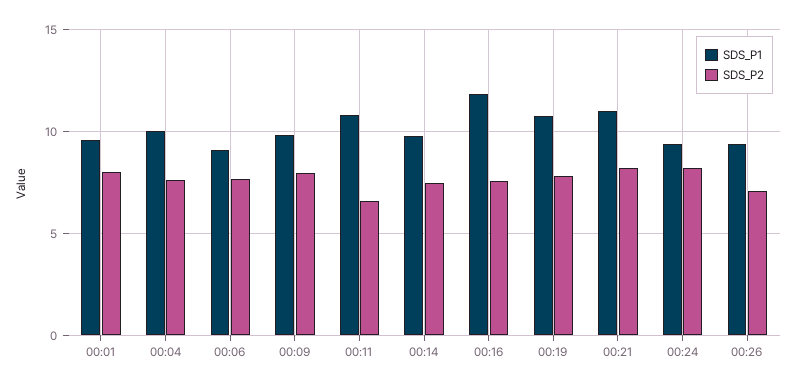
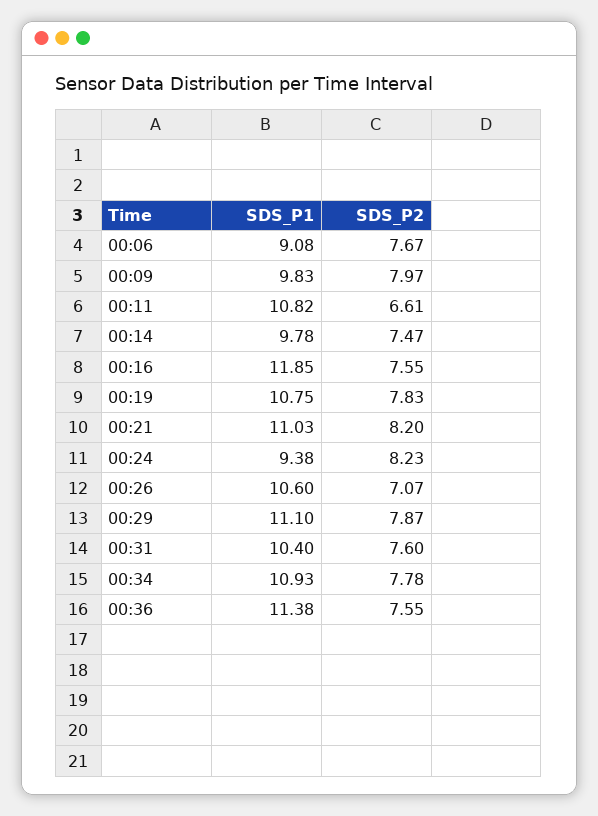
SDS_P1, 00:01: 9.5 -> none
SDS_P2, 00:01: 8 -> none
SDS_P1, 00:04: 10 -> none
SDS_P2, 00:04: 7.5 -> none
SDS_P1, 00:26: 9.5 -> 10.6
SDS_P1, 00:29: none -> 11.1
SDS_P2, 00:29: none -> 7.87
SDS_P1, 00:31: none -> 10.4
SDS_P2, 00:31: none -> 7.6
SDS_P1, 00:34: none -> 10.93
SDS_P2, 00:34: none -> 7.78
SDS_P1, 00:36: none -> 11.38
SDS_P2, 00:36: none -> 7.55

